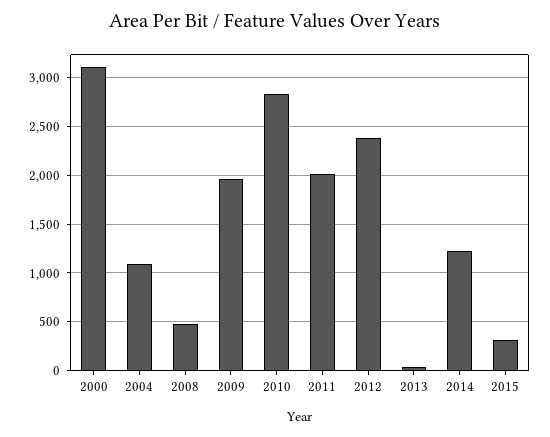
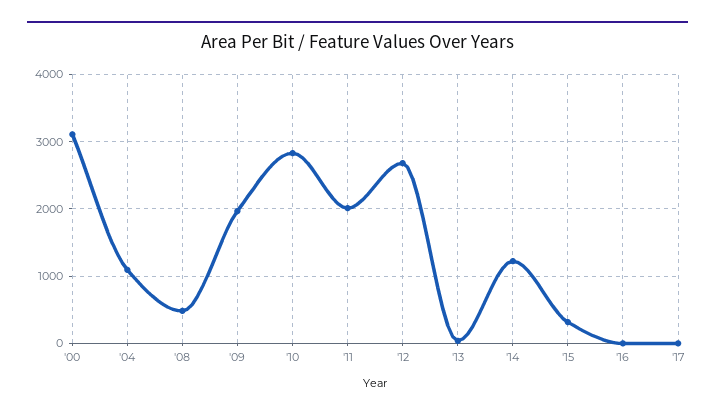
2012: 2400 -> 2700
'16: none -> 0
'17: none -> 0

